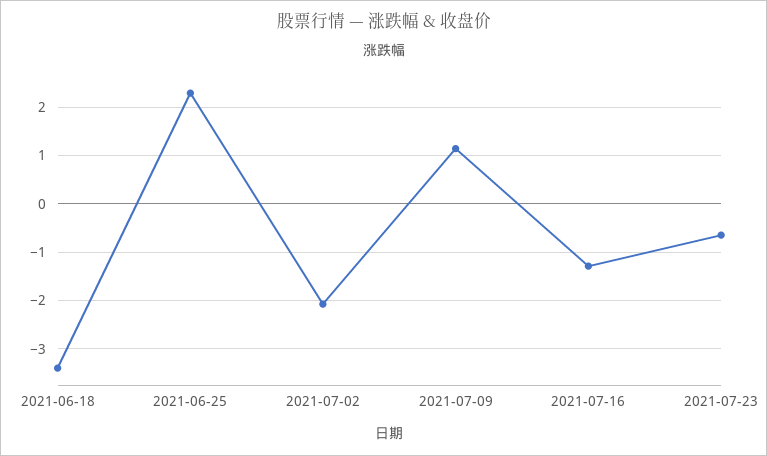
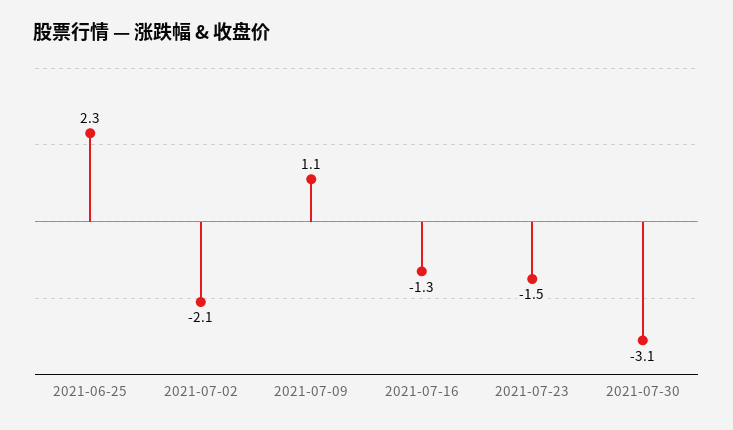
2021-06-18: -3.4 -> none
2021-07-23: -0.6 -> -1.5
2021-07-30: none -> -3.1

